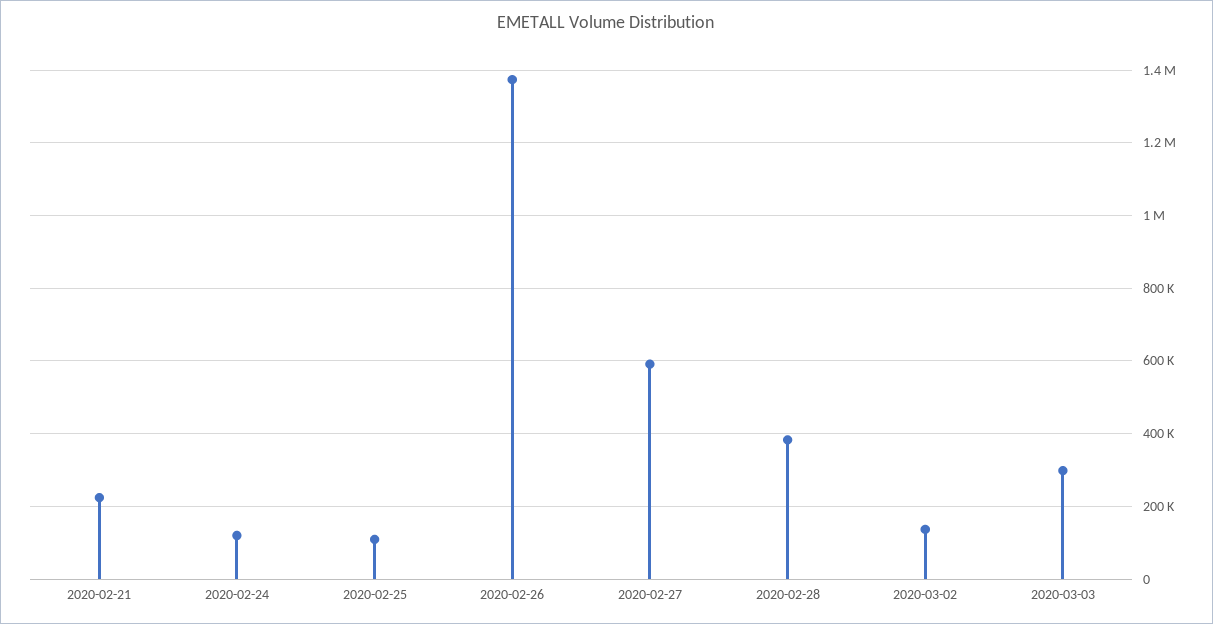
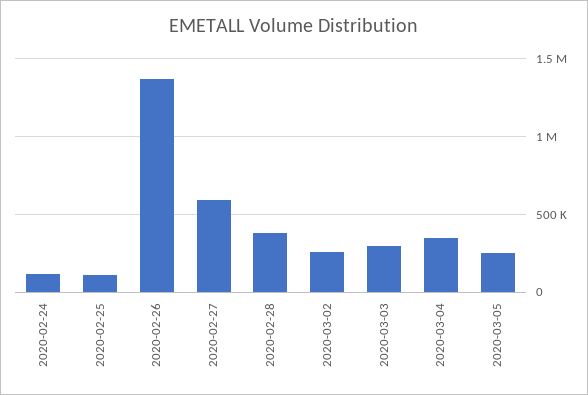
2020-02-21: 220000 -> none
2020-03-02: 140000 -> 250000
2020-03-04: none -> 350000
2020-03-05: none -> 250000

